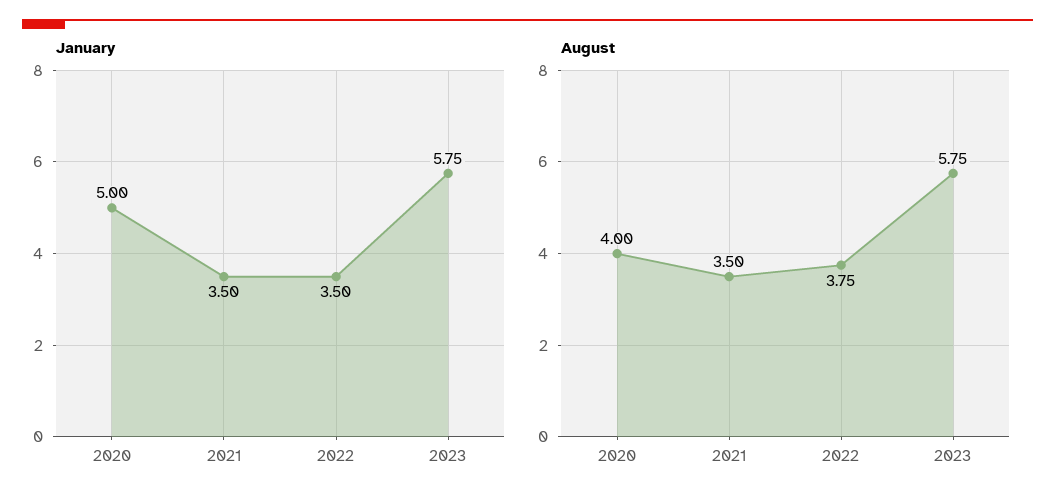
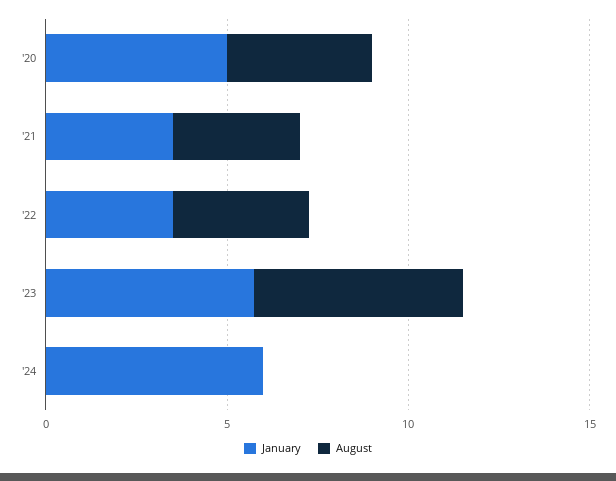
January, '24: none -> 6
August, '24: none -> 0

